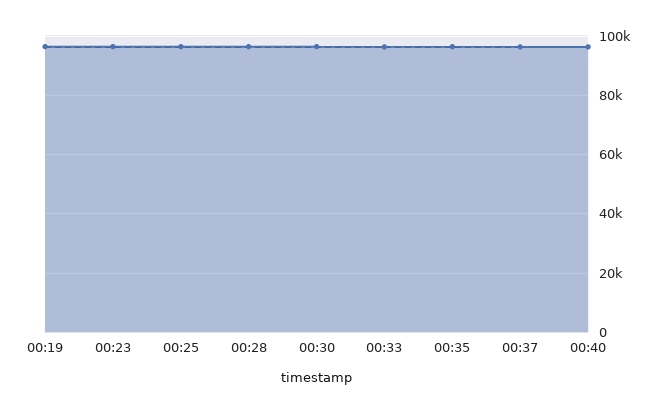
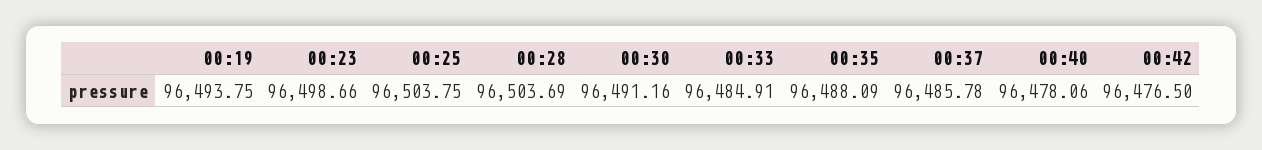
00:42: none -> 96476.5

